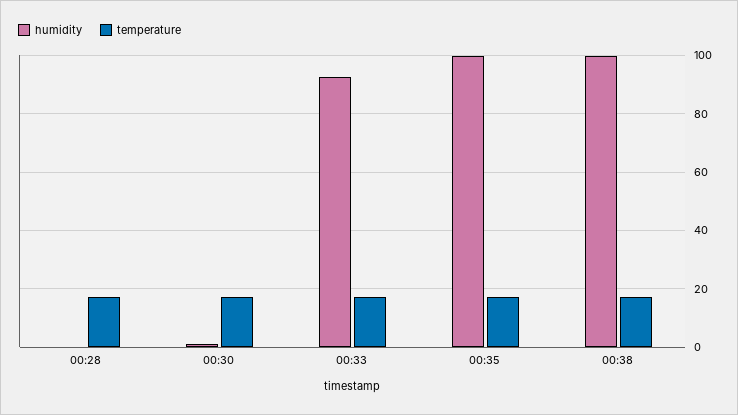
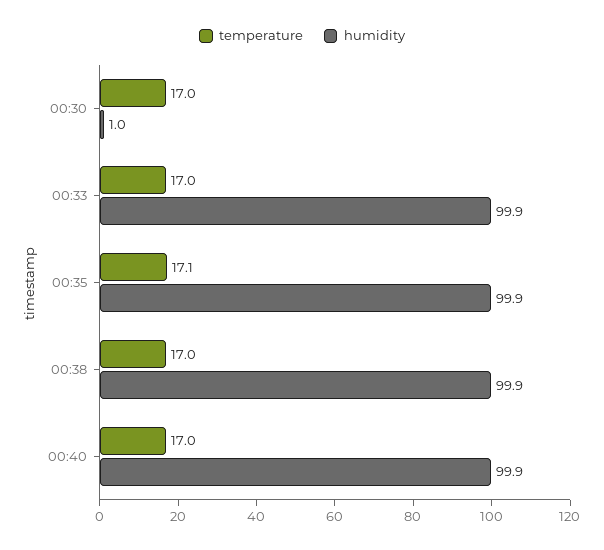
humidity, 00:28: 0 -> none
temperature, 00:28: 17.5 -> none
humidity, 00:33: 92.5 -> 99.9
temperature, 00:40: none -> 17
humidity, 00:40: none -> 99.9

